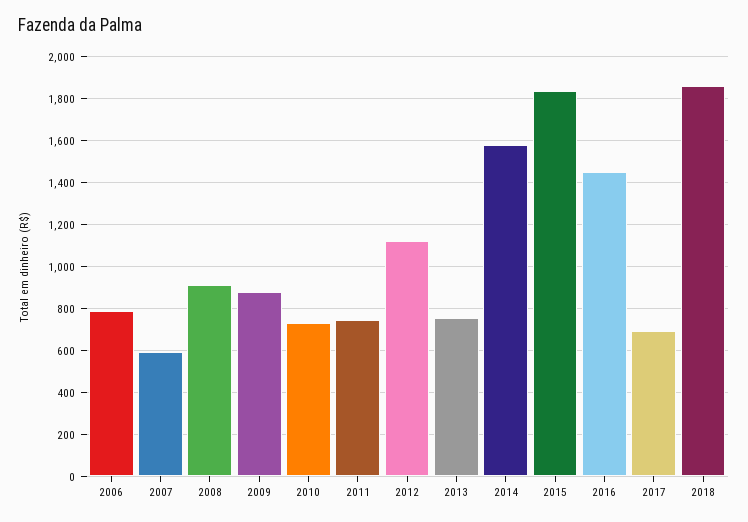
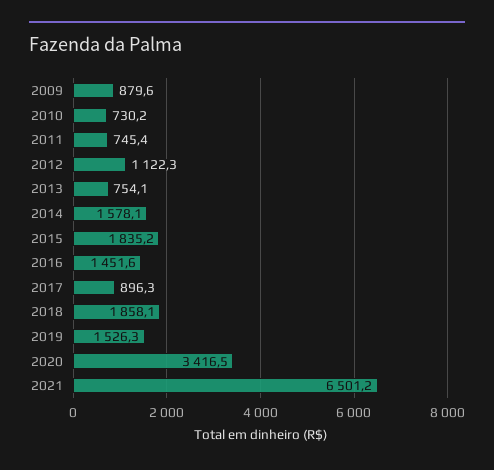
2006: 800 -> none
2007: 600 -> none
2008: 900 -> none
2017: 700 -> 896.3
2019: none -> 1526.3
2020: none -> 3416.5
2021: none -> 6501.2

